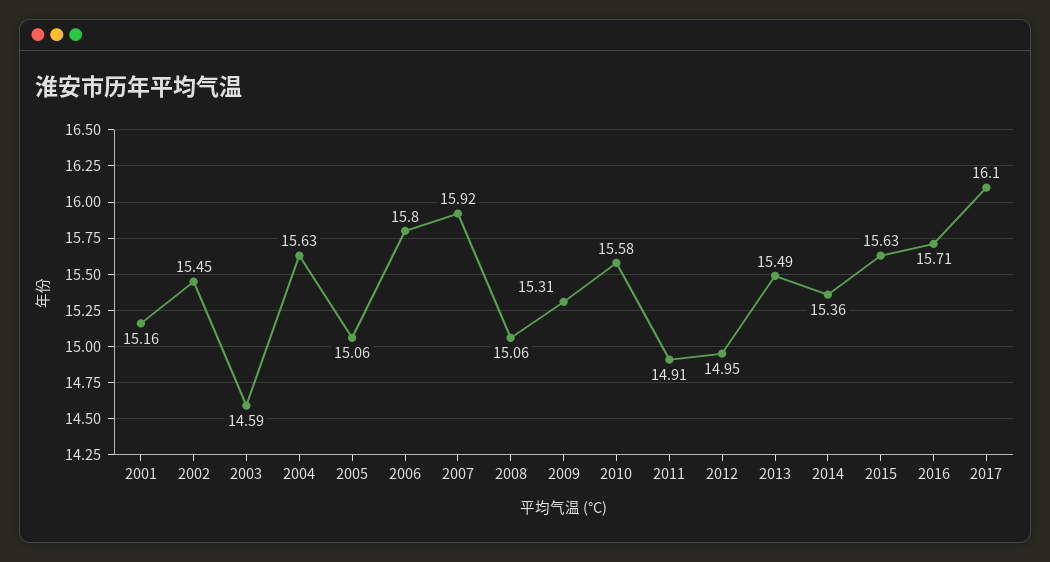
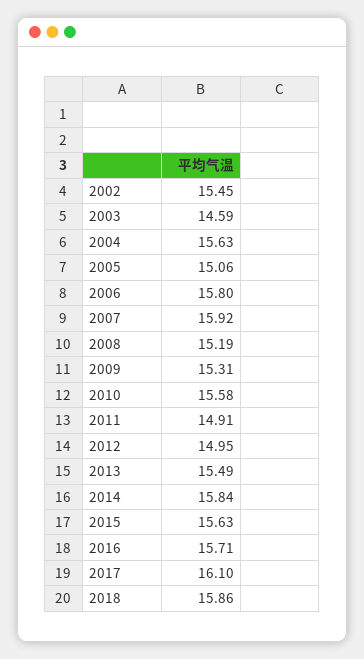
2001: 15.16 -> none
2008: 15.06 -> 15.19
2014: 15.36 -> 15.84
2018: none -> 15.86

